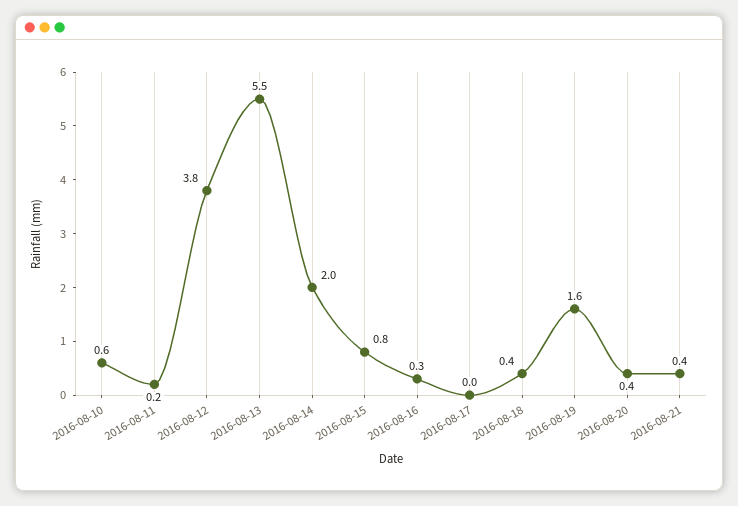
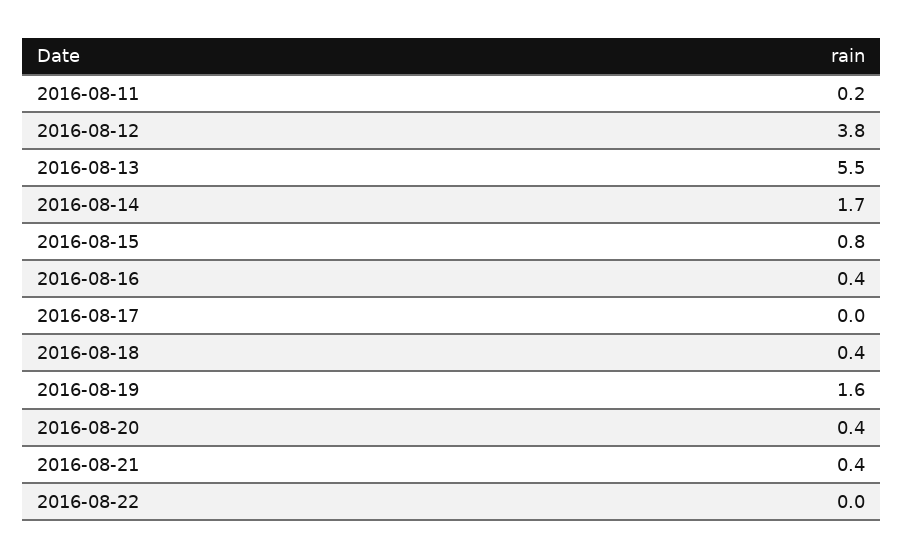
2016-08-10: 0.6 -> none
2016-08-14: 2 -> 1.7
2016-08-16: 0.3 -> 0.4
2016-08-22: none -> 0

